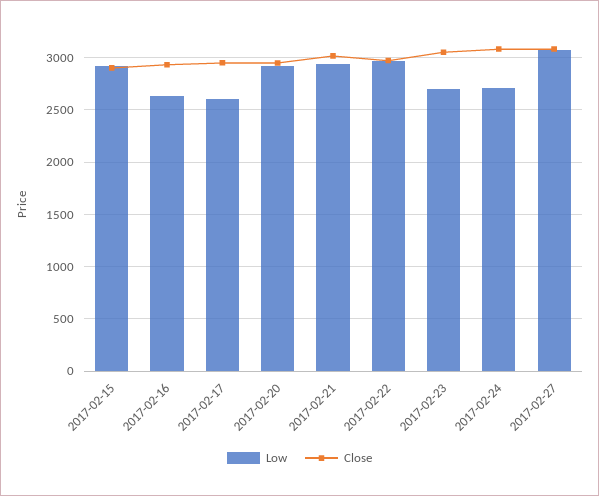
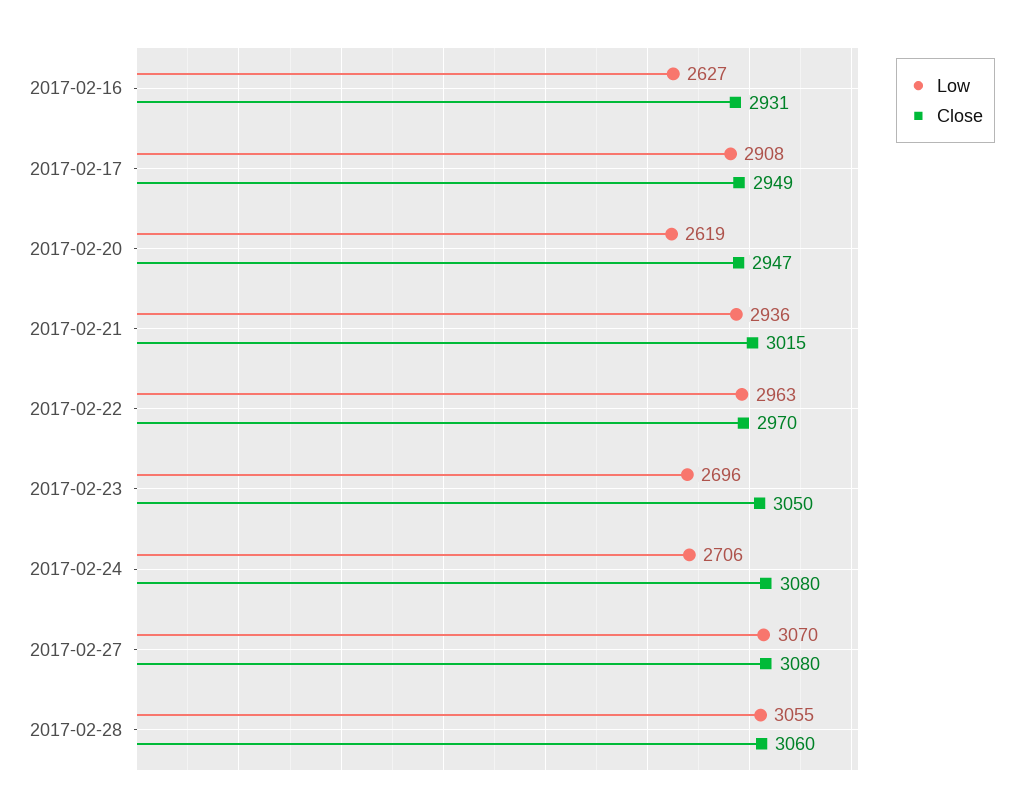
Low, 2017-02-15: 2900 -> none
Close, 2017-02-15: 2900 -> none
Low, 2017-02-17: 2600 -> 2908
Low, 2017-02-20: 2900 -> 2619
Low, 2017-02-28: none -> 3055
Close, 2017-02-28: none -> 3060

